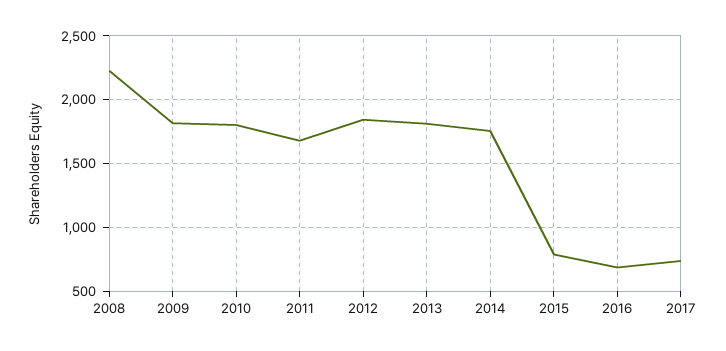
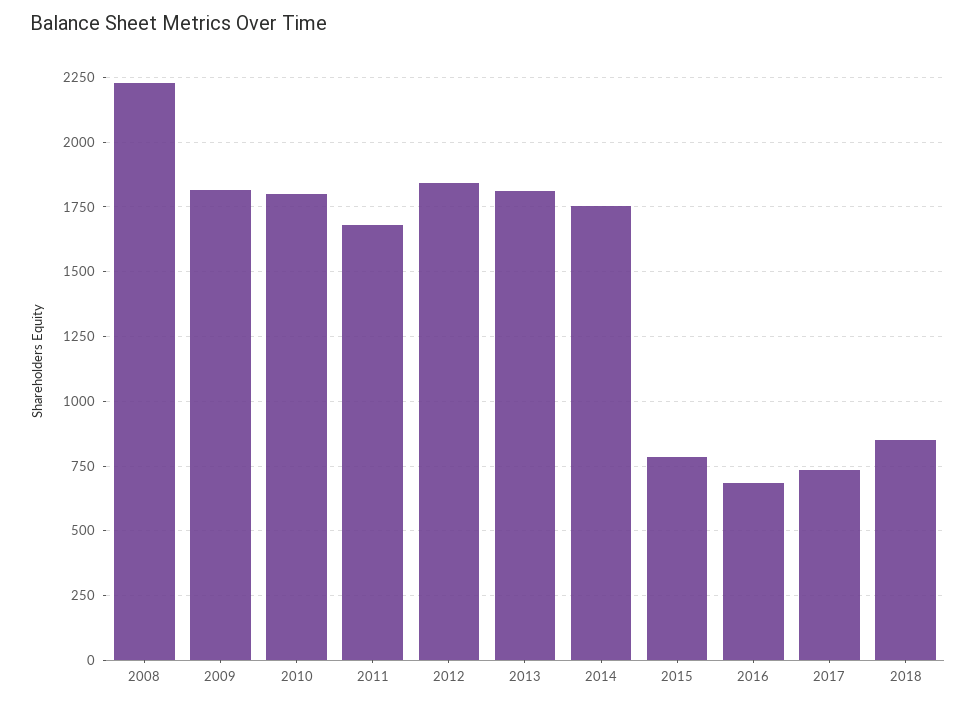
2018: none -> 850

